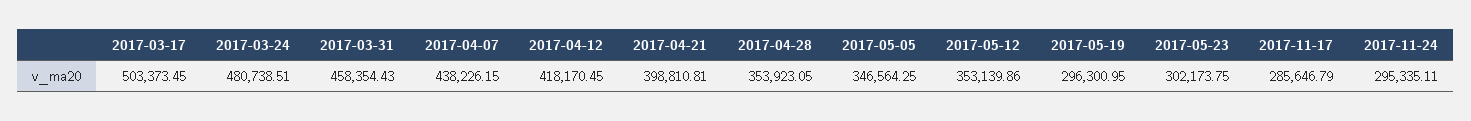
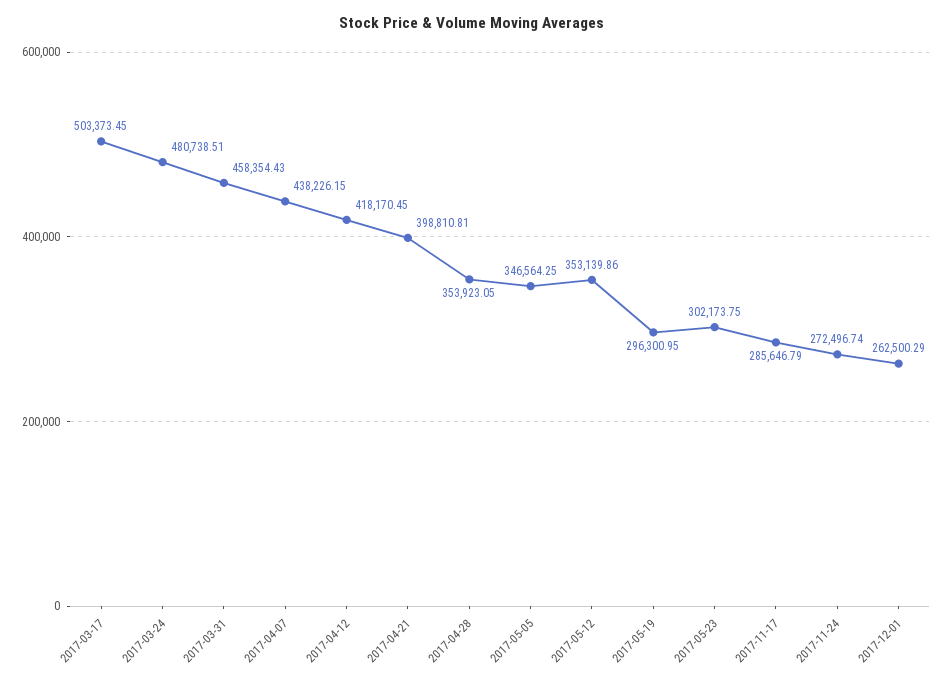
2017-11-24: 295335.11 -> 272496.74
2017-12-01: none -> 262500.29

